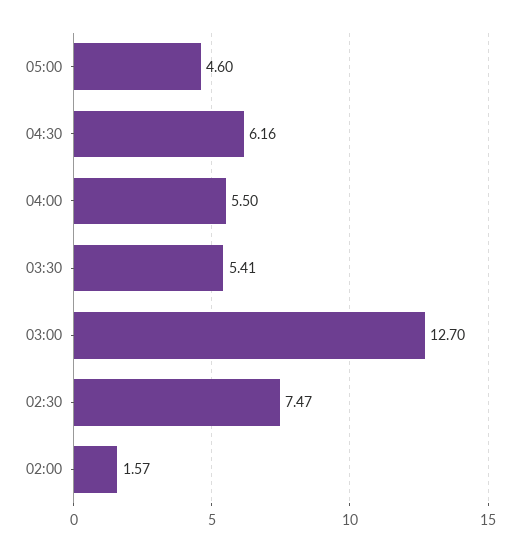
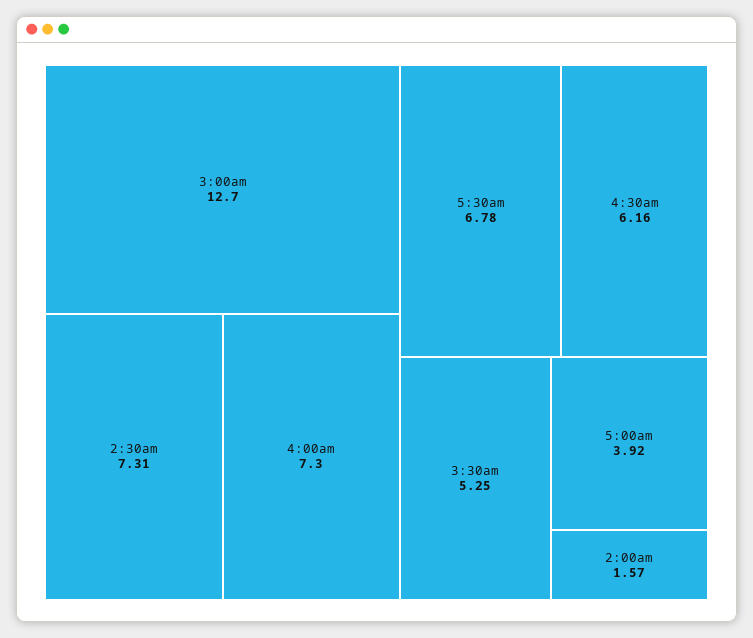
05:00: 4.6 -> 3.92
04:00: 5.5 -> 7.3
03:30: 5.41 -> 5.25
02:30: 7.47 -> 7.31
5:30am: none -> 6.78

